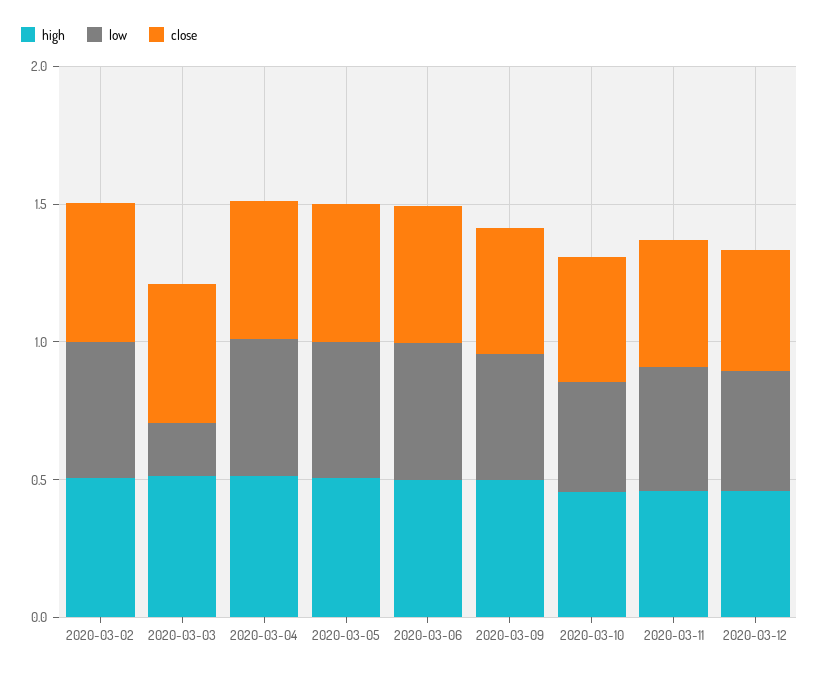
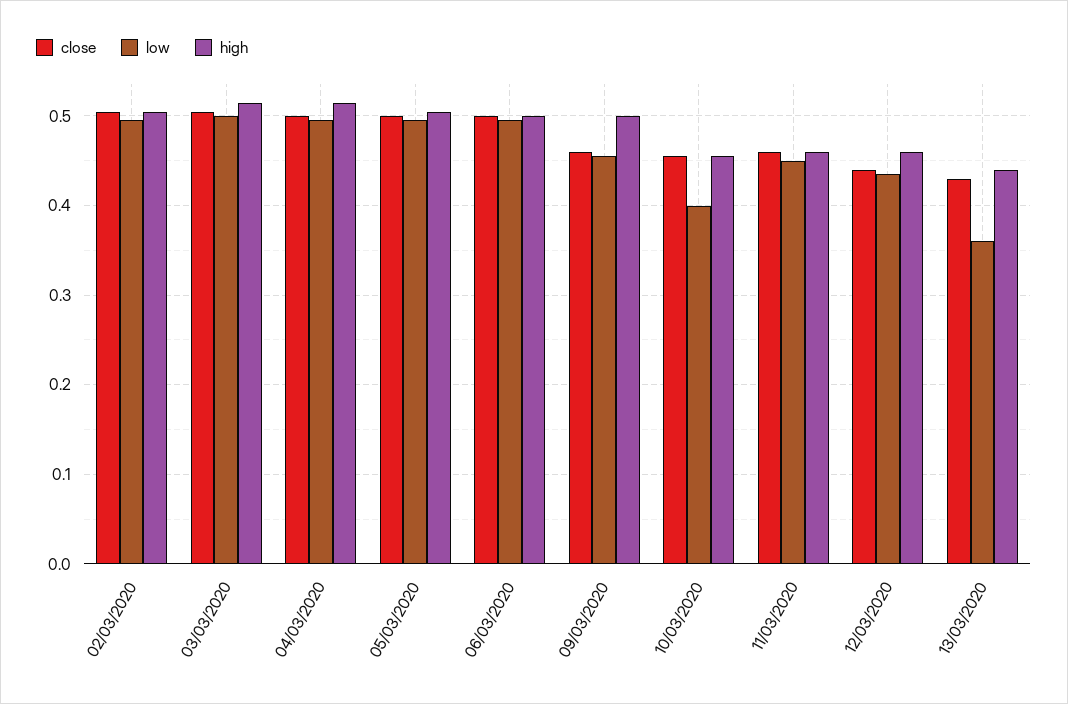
low, 2020-03-03: 0.2 -> 0.5
close, 13/03/2020: none -> 0.43
low, 13/03/2020: none -> 0.36
high, 13/03/2020: none -> 0.44

